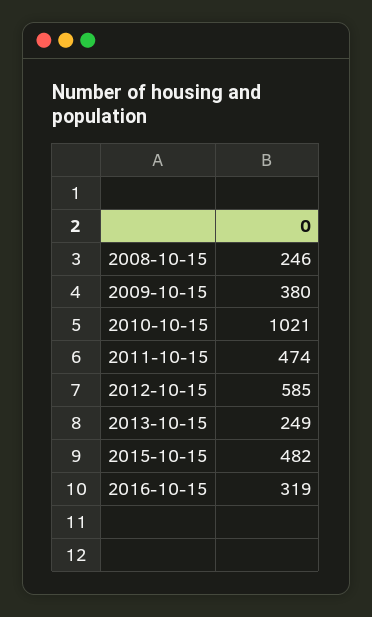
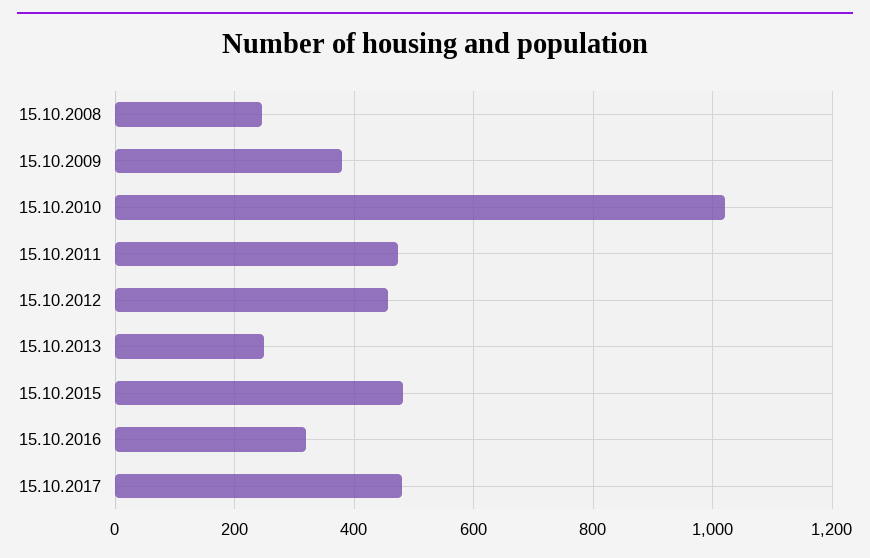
2012-10-15: 585 -> 460
15.10.2017: none -> 480

